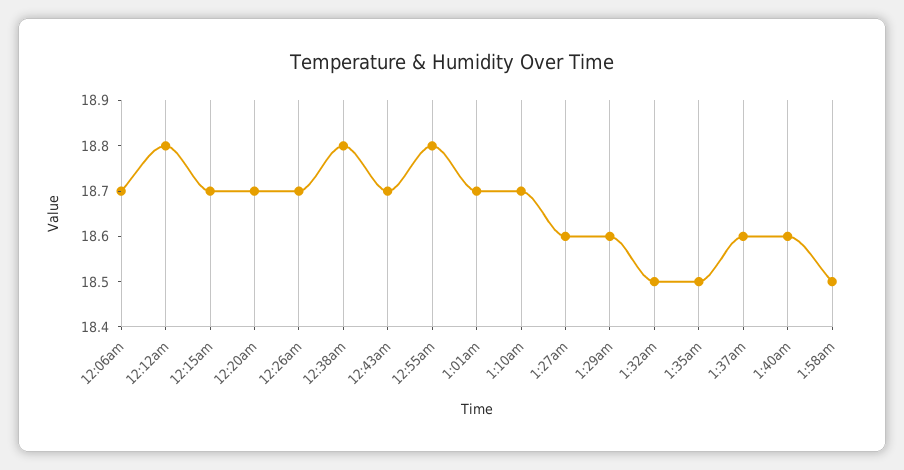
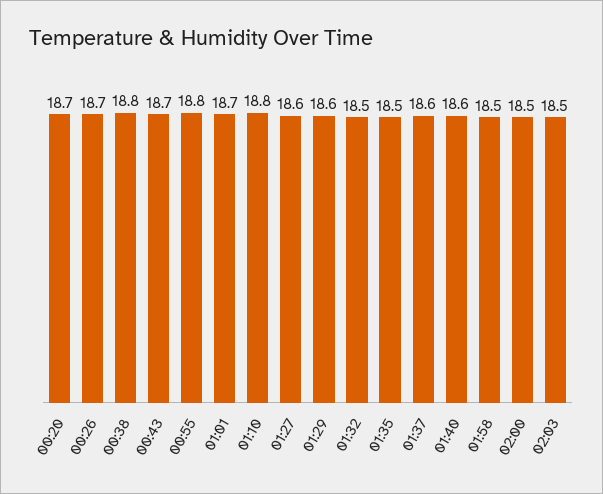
12:06am: 18.7 -> none
12:12am: 18.8 -> none
12:15am: 18.7 -> none
1:10am: 18.7 -> 18.8
02:00: none -> 18.5
02:03: none -> 18.5

